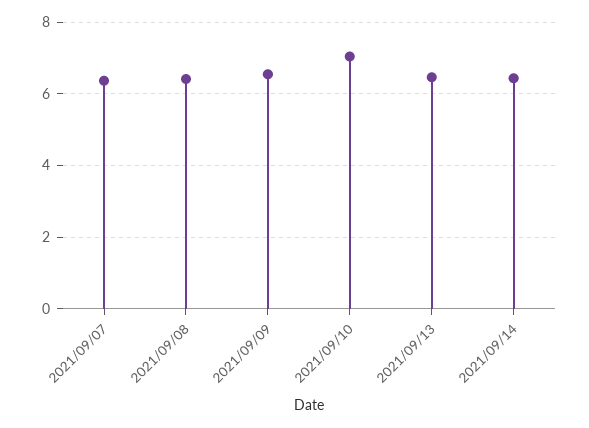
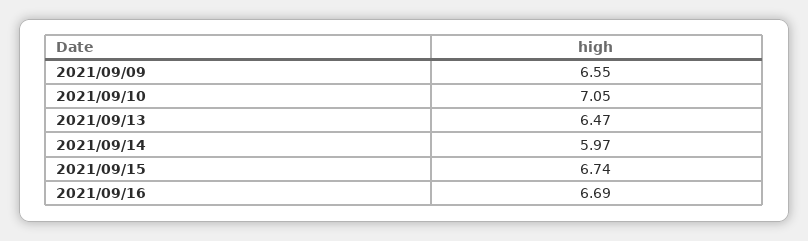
2021/09/07: 6.4 -> none
2021/09/08: 6.4 -> none
2021/09/14: 6.4 -> 5.97
2021/09/15: none -> 6.74
2021/09/16: none -> 6.69

